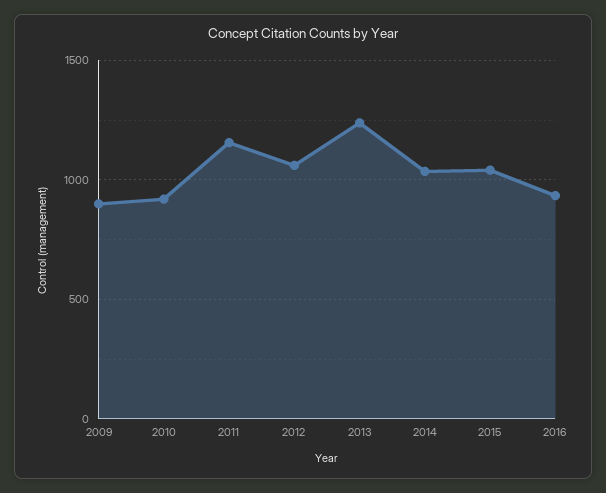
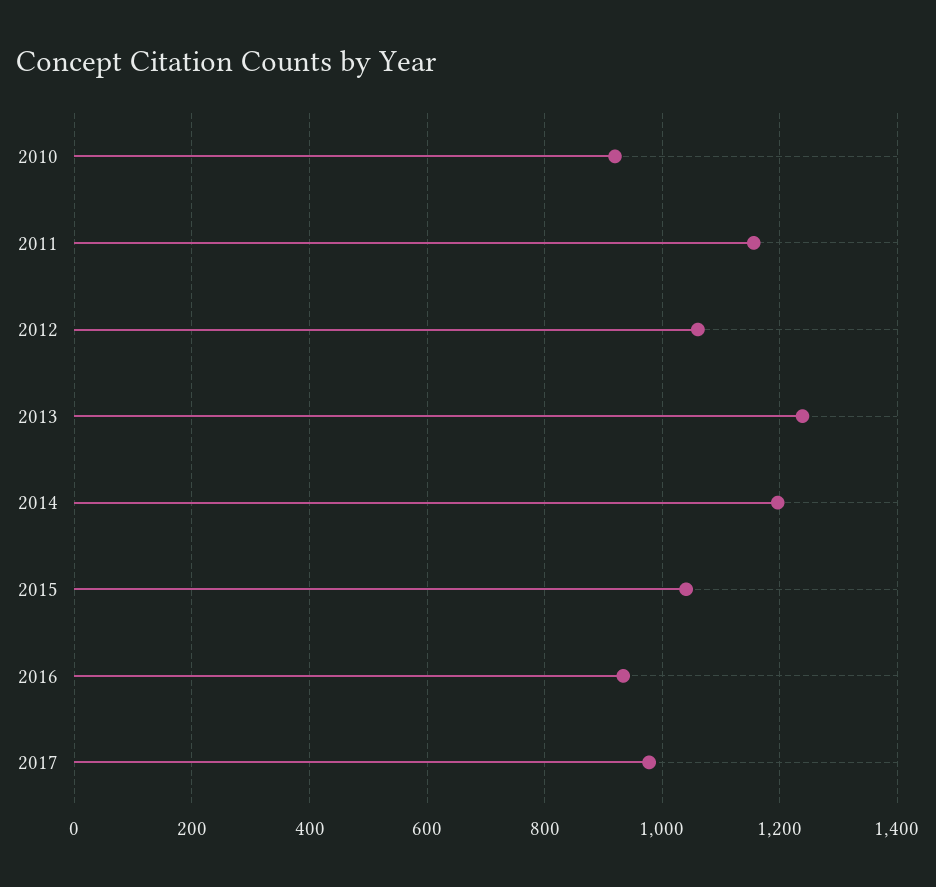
2009: 900 -> none
2014: 1050 -> 1200
2017: none -> 980

